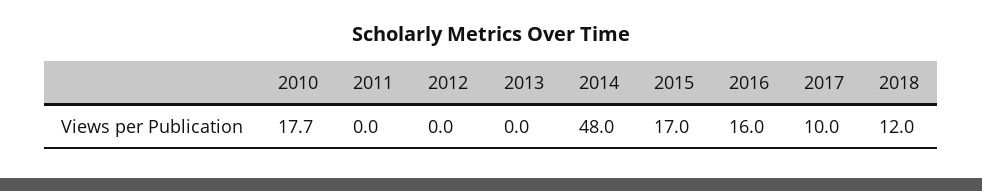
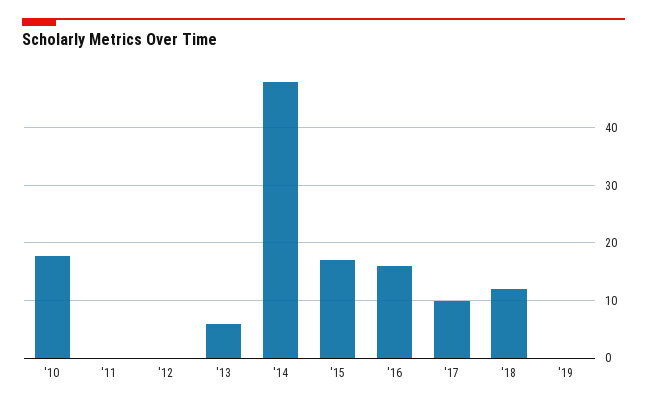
2013: 0 -> 6
'19: none -> 0

